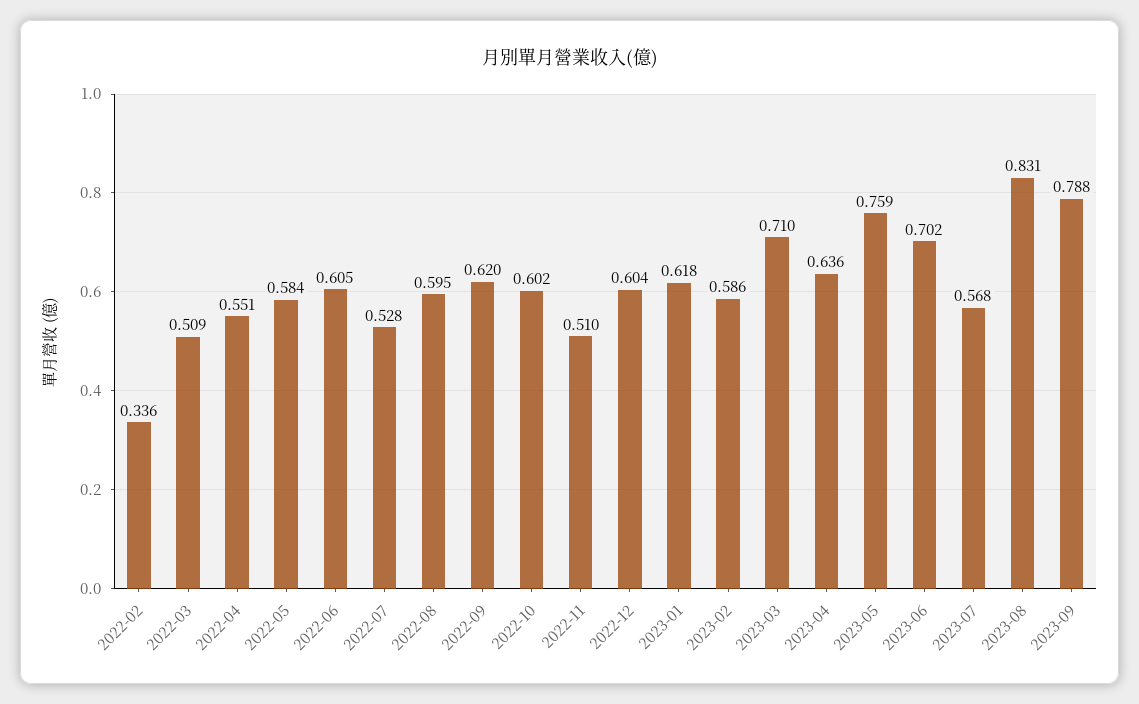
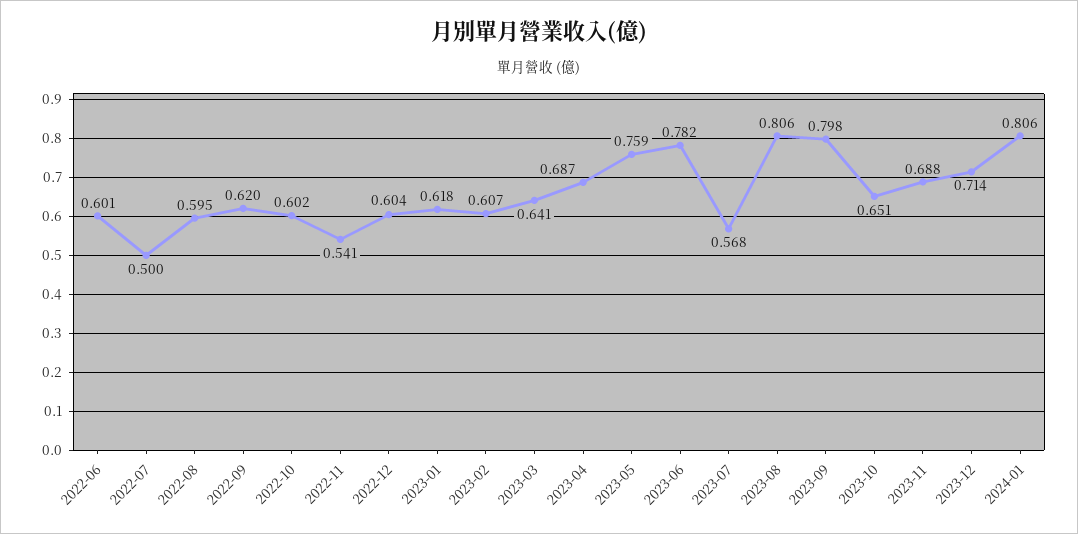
2022-02: 0.336 -> none
2022-03: 0.509 -> none
2022-04: 0.551 -> none
2022-05: 0.584 -> none
2022-06: 0.605 -> 0.601
2022-07: 0.528 -> 0.5
2022-11: 0.51 -> 0.541
2023-02: 0.586 -> 0.607
2023-03: 0.71 -> 0.641
2023-04: 0.636 -> 0.687
2023-06: 0.702 -> 0.782
2023-08: 0.831 -> 0.806
2023-09: 0.788 -> 0.798
2023-10: none -> 0.651
2023-11: none -> 0.688
2023-12: none -> 0.714
2024-01: none -> 0.806

